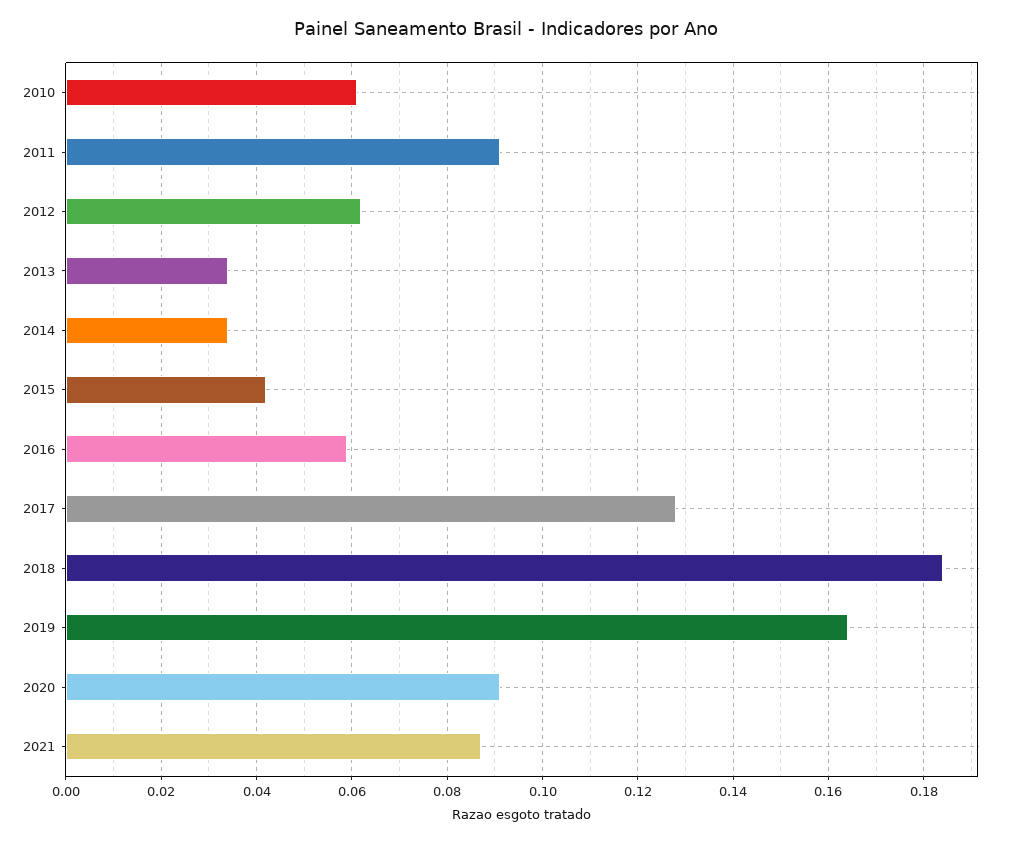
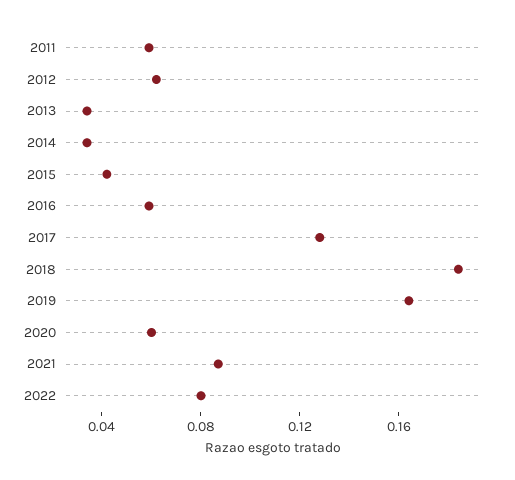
2010: 0.06 -> none
2011: 0.09 -> 0.06
2020: 0.09 -> 0.06
2022: none -> 0.08

